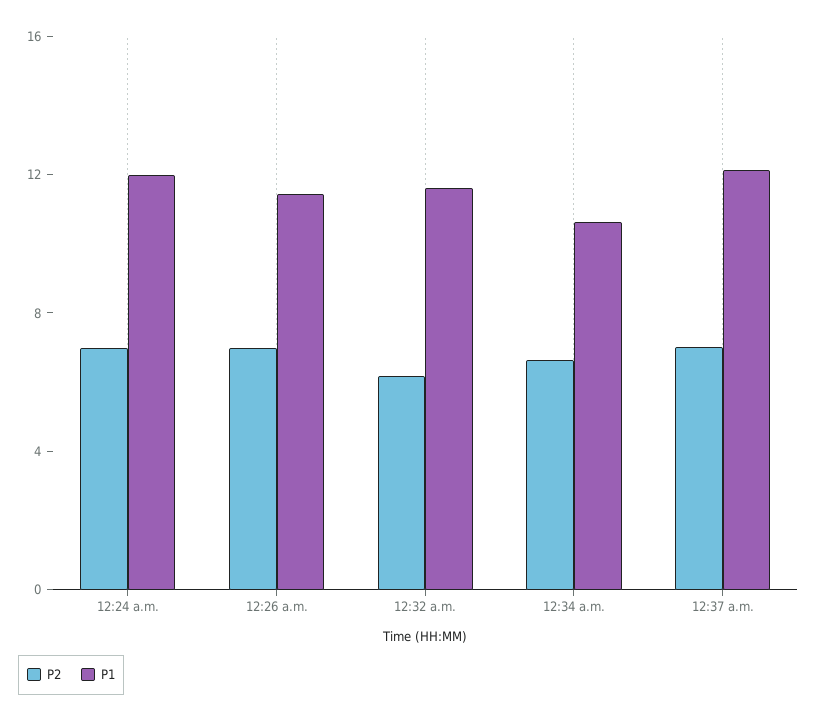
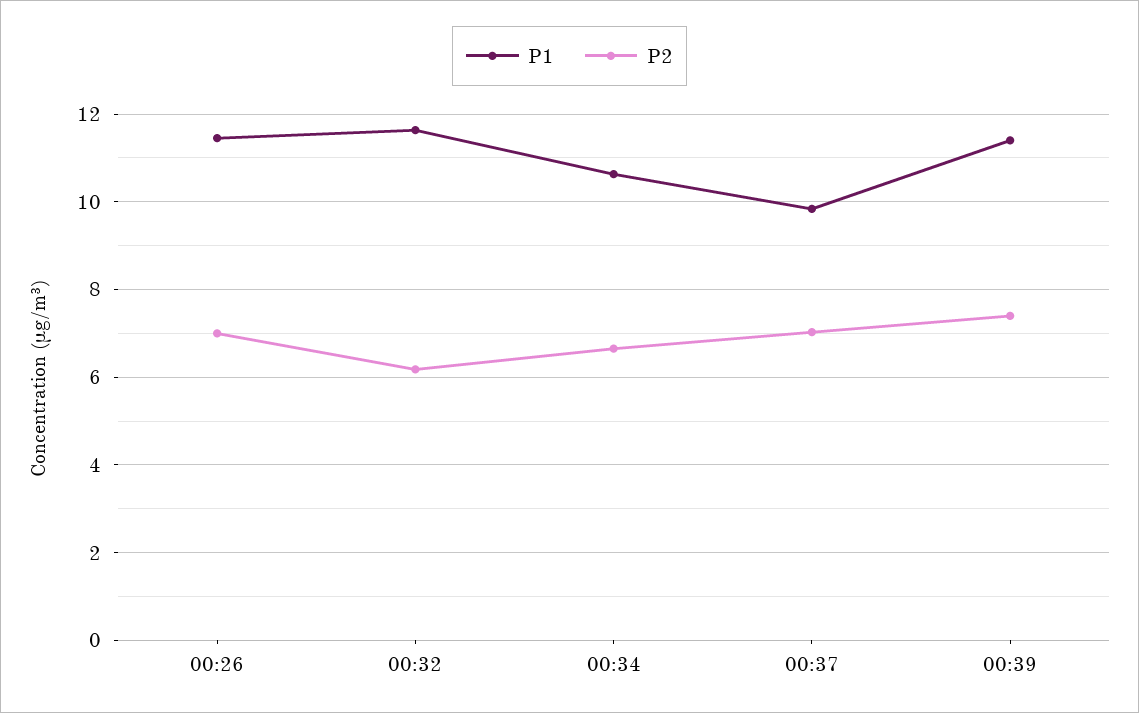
P2, 12:24 a.m.: 7 -> none
P1, 12:24 a.m.: 12 -> none
P1, 12:37 a.m.: 12 -> 9.8
P1, 00:39: none -> 11.4
P2, 00:39: none -> 7.4

